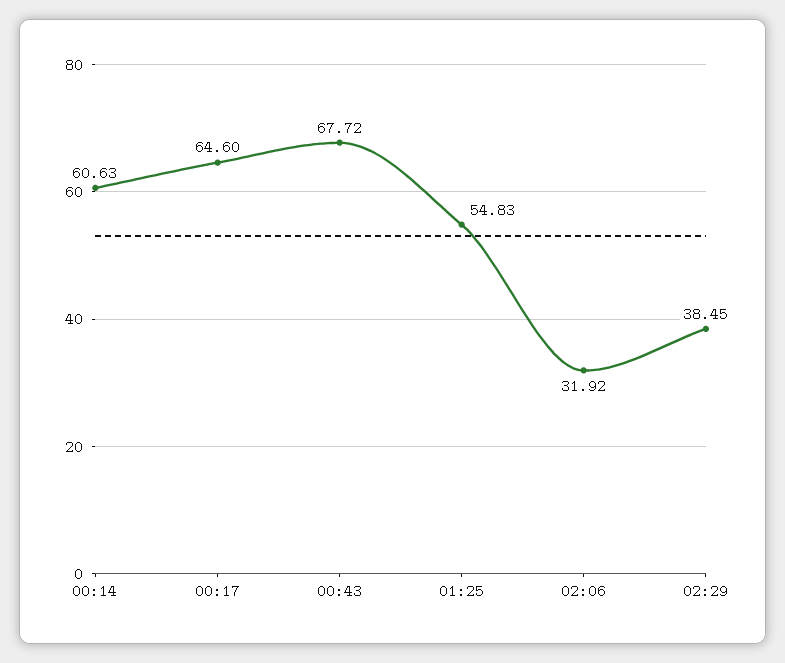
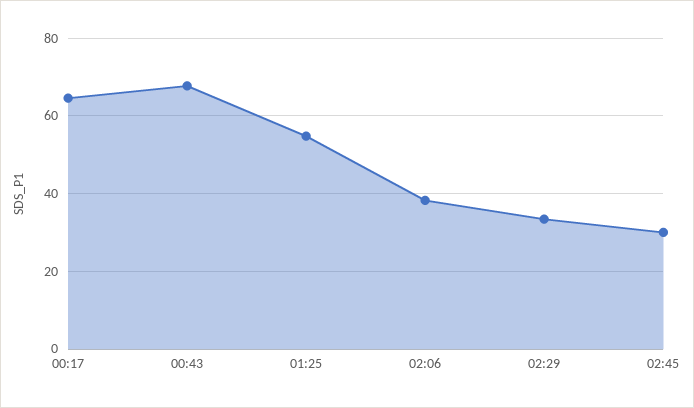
00:14: 60.63 -> none
02:06: 31.92 -> 38
02:29: 38.45 -> 34
02:45: none -> 30

